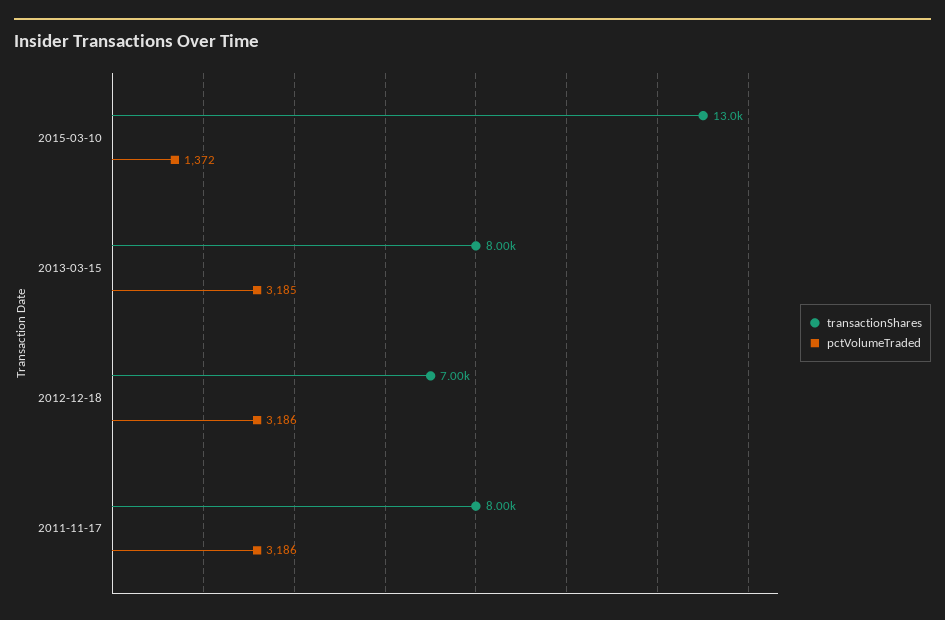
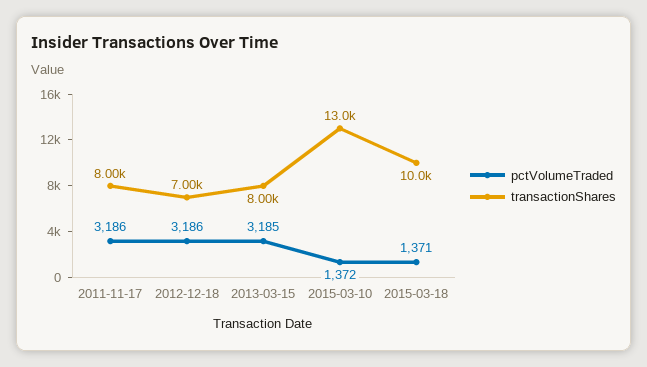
pctVolumeTraded, 2015-03-18: none -> 1371
transactionShares, 2015-03-18: none -> 10000

